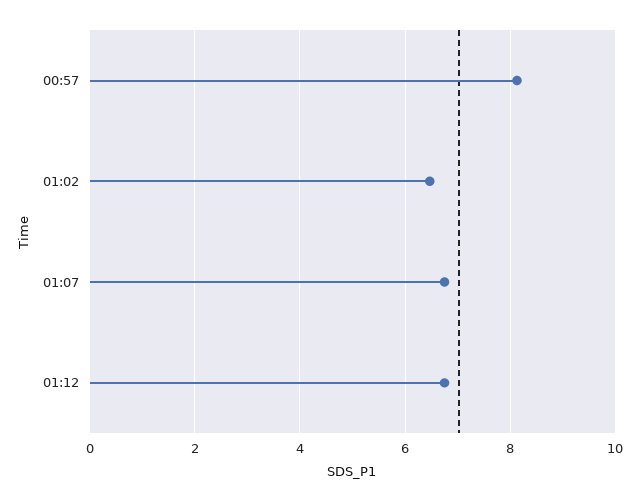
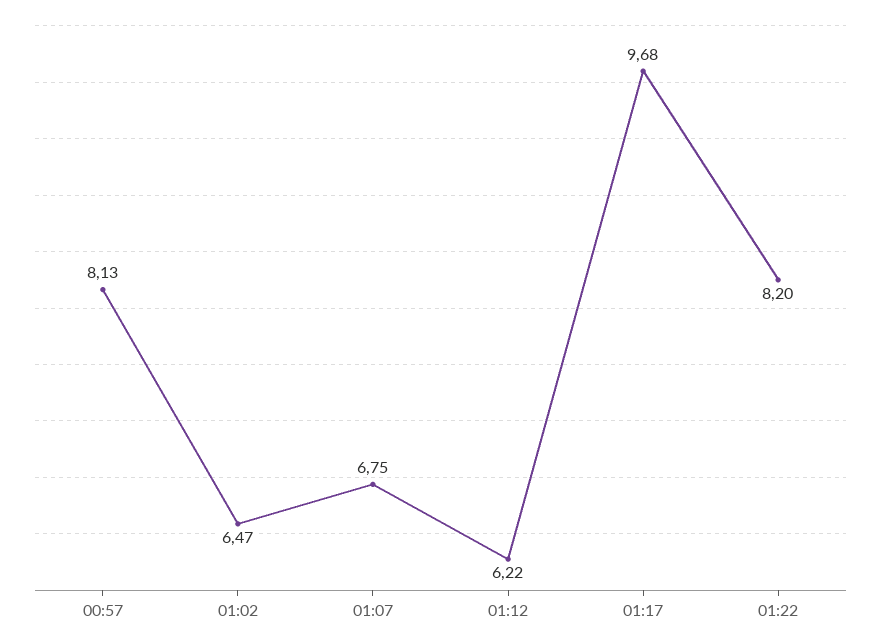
01:12: 6.8 -> 6.22
01:17: none -> 9.68
01:22: none -> 8.2

